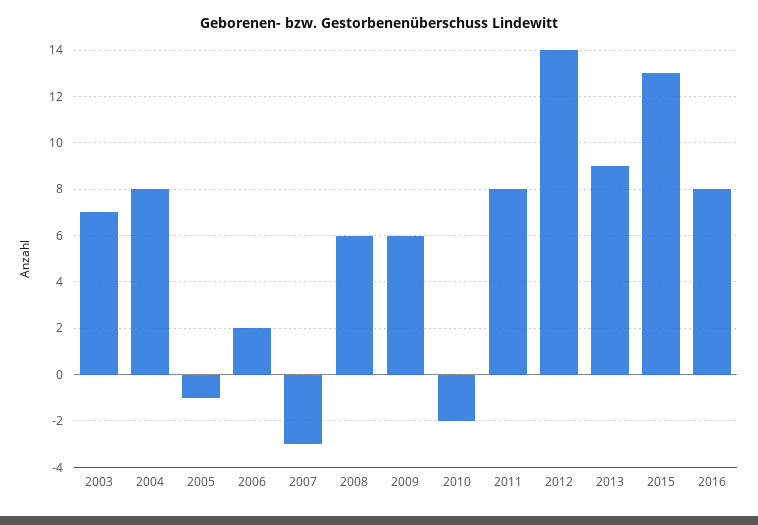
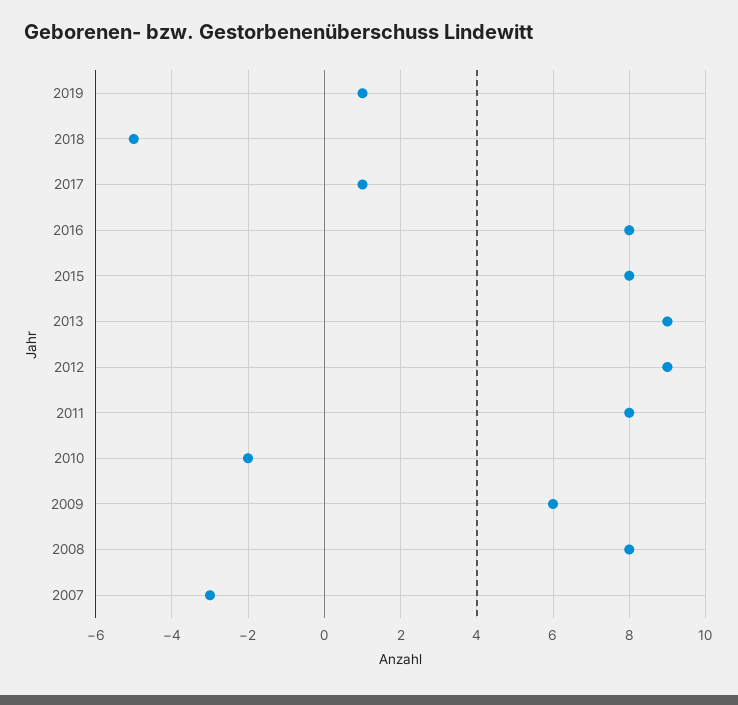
2003: 7 -> none
2004: 8 -> none
2005: -1 -> none
2006: 2 -> none
2008: 6 -> 8
2012: 14 -> 9
2015: 13 -> 8
2019: none -> 1
2018: none -> -5
2017: none -> 1

